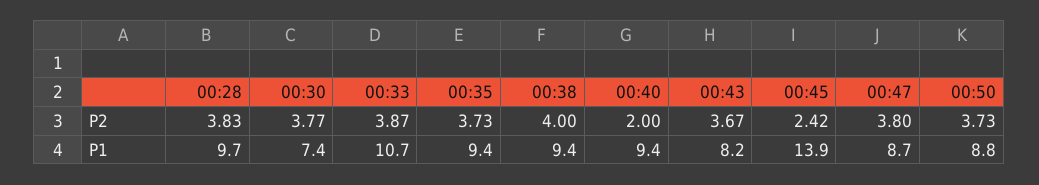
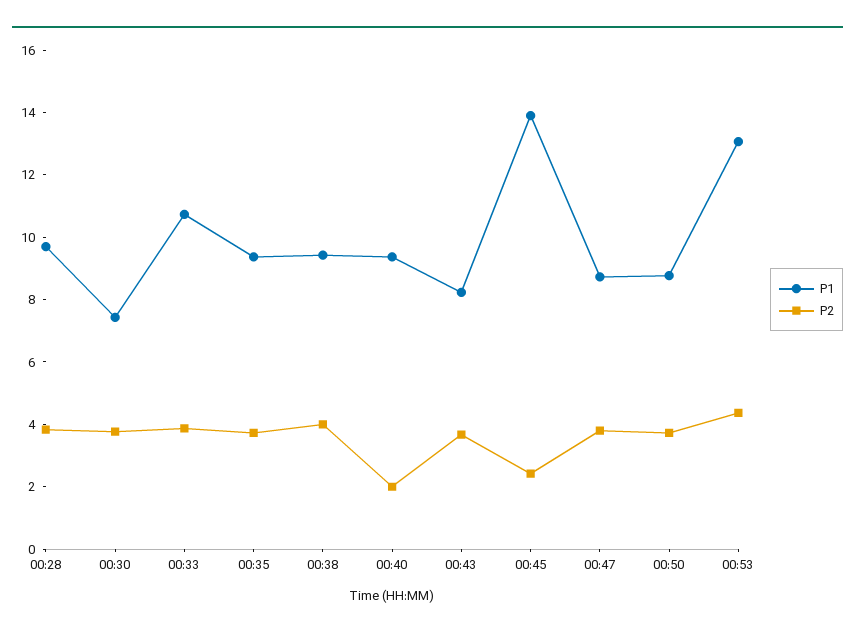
P1, 00:53: none -> 13
P2, 00:53: none -> 4.5

